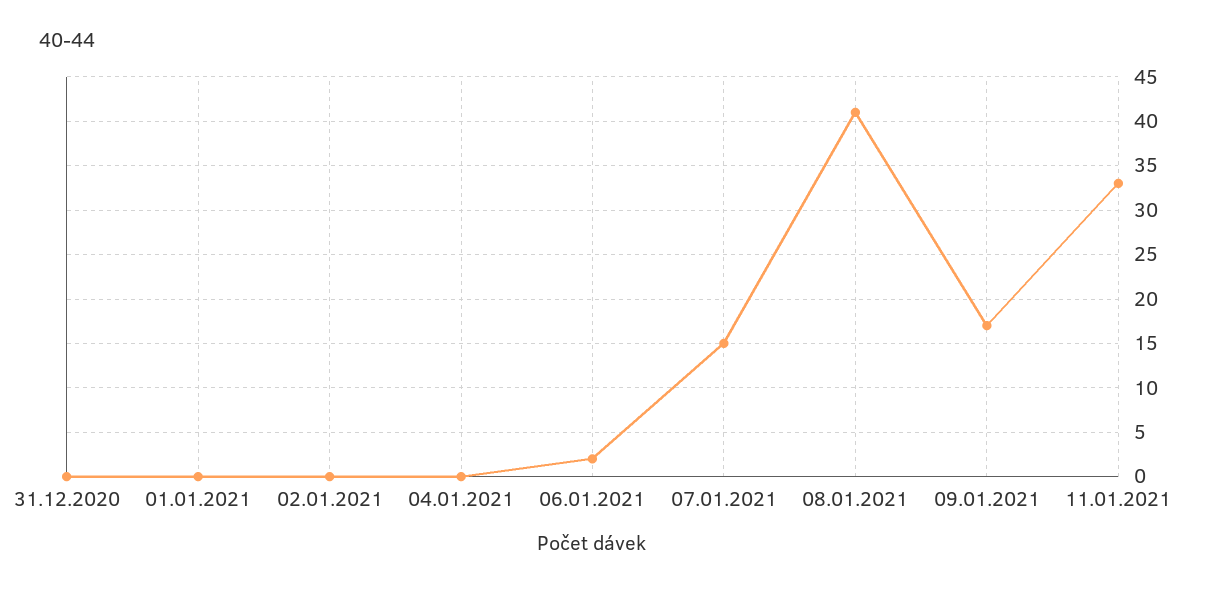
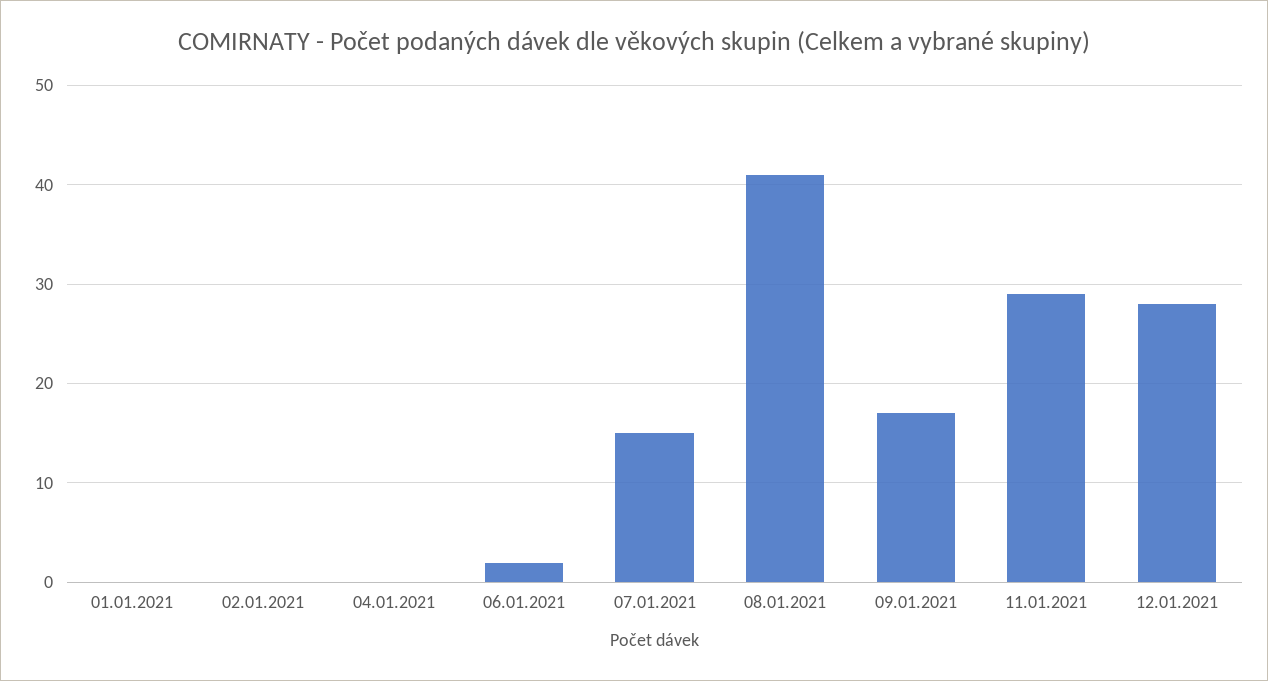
31.12.2020: 0 -> none
11.01.2021: 33 -> 29
12.01.2021: none -> 28

